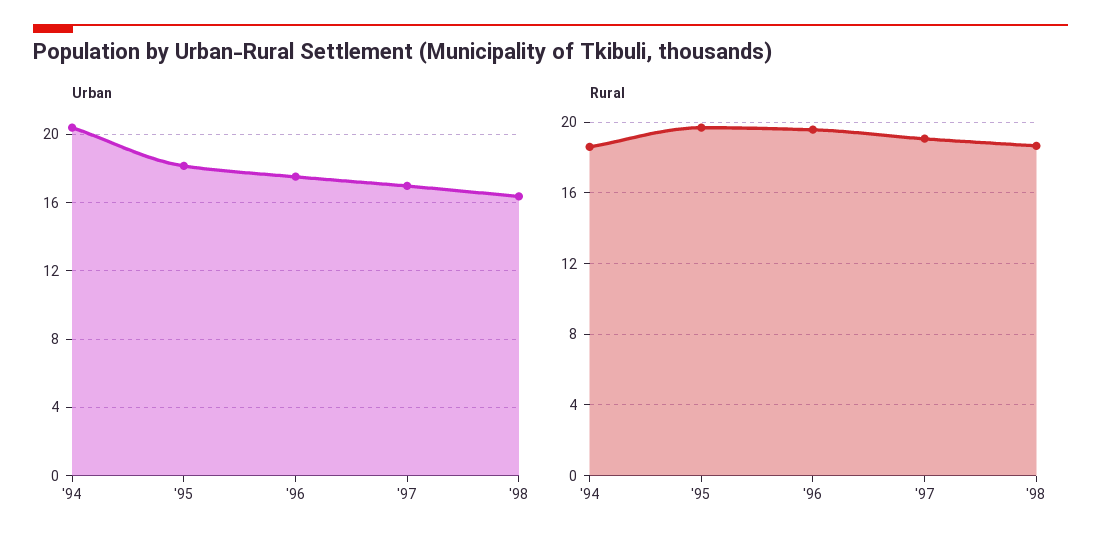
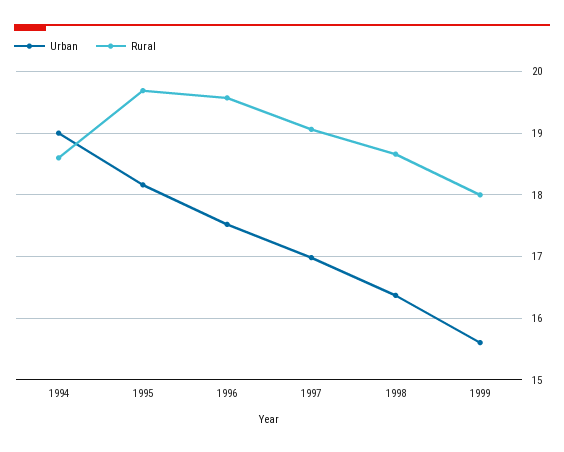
Urban, '94: 20.5 -> 19
Urban, 1999: none -> 15.6
Rural, 1999: none -> 18

